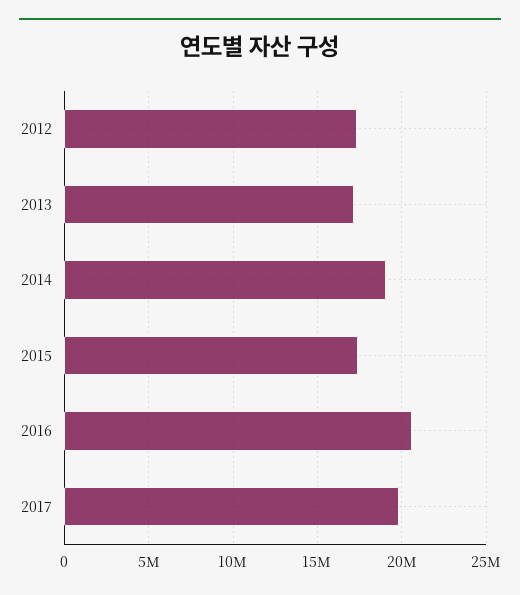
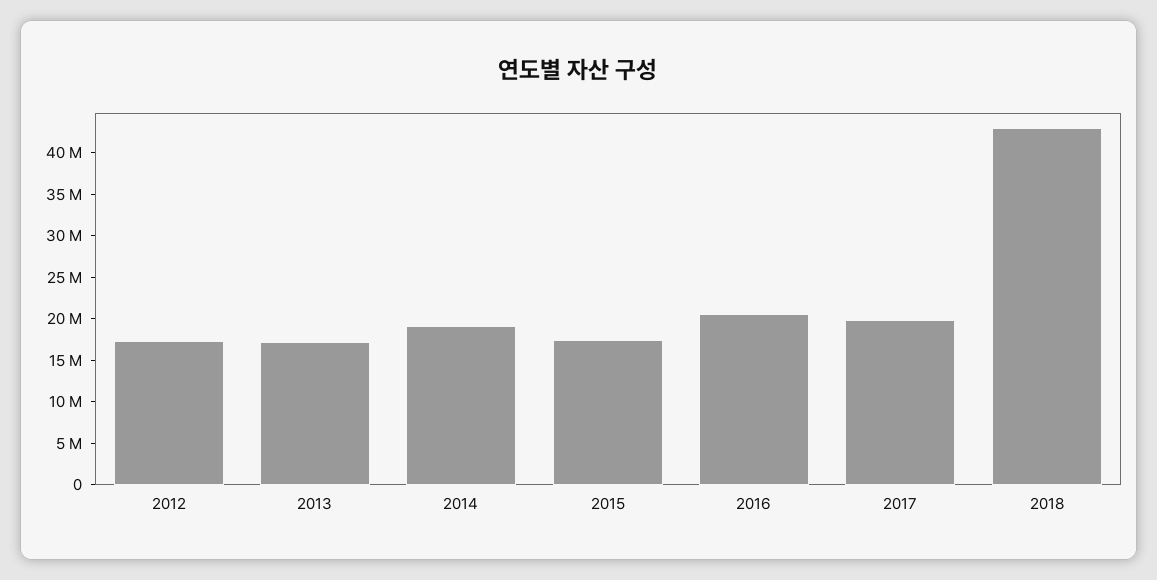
2018: none -> 43000000

